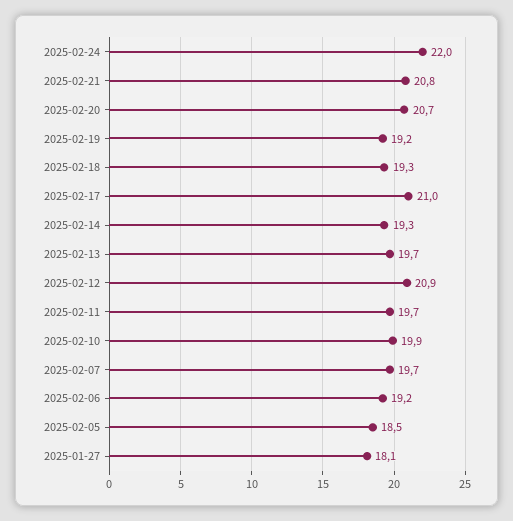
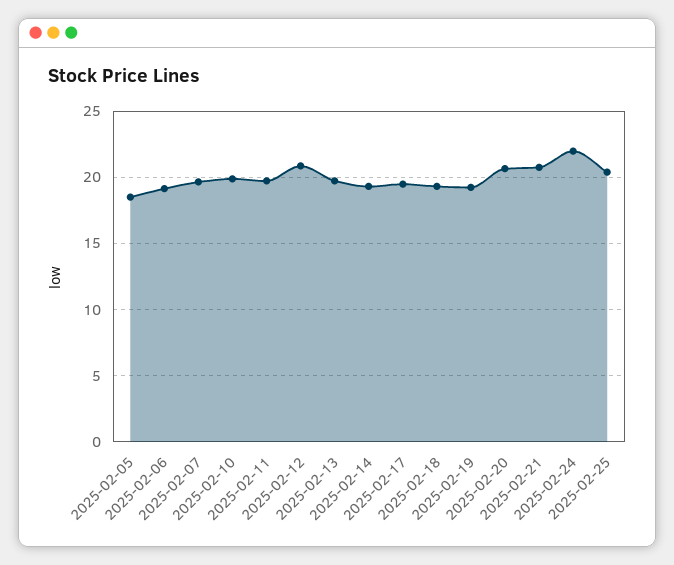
2025-02-17: 21 -> 19.5
2025-01-27: 18.1 -> none
2025-02-25: none -> 20.5

